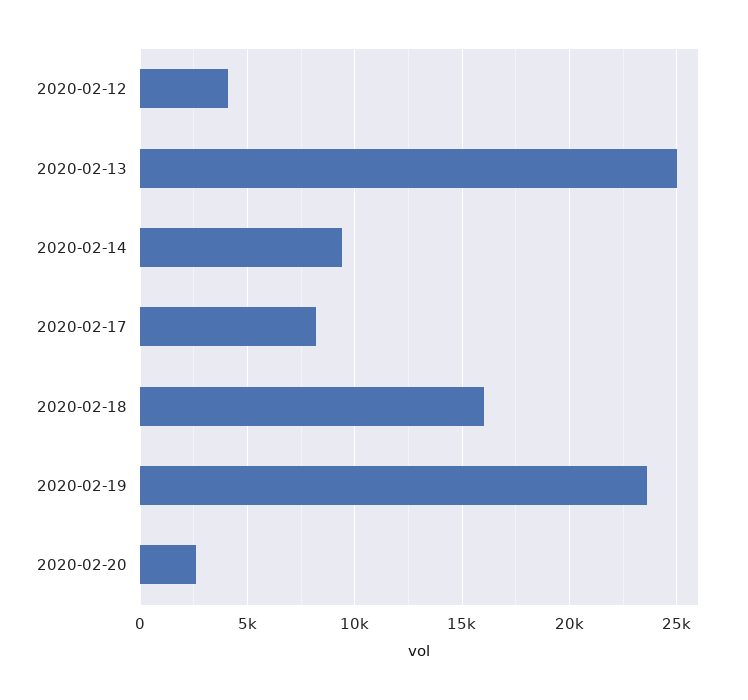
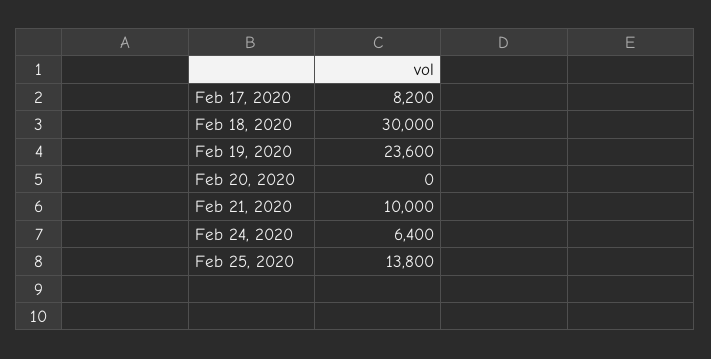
2020-02-12: 4000 -> none
2020-02-13: 25000 -> none
2020-02-14: 9500 -> none
2020-02-18: 16000 -> 30000
2020-02-20: 2500 -> 0
Feb 21, 2020: none -> 10000
Feb 24, 2020: none -> 6400
Feb 25, 2020: none -> 13800

